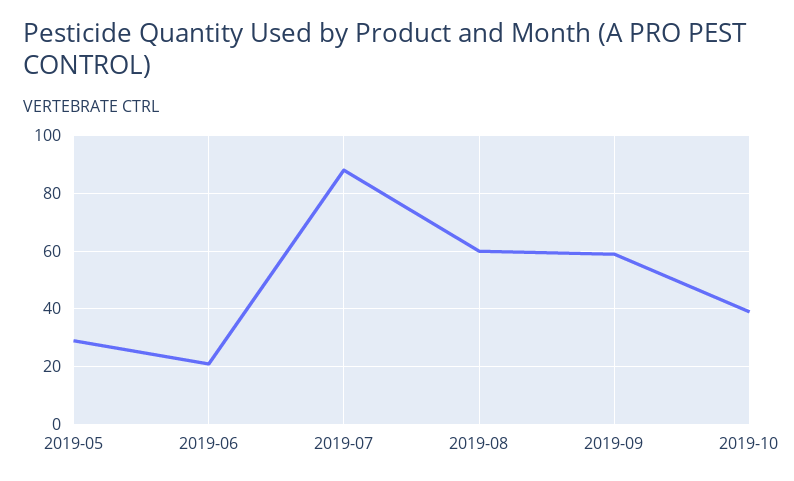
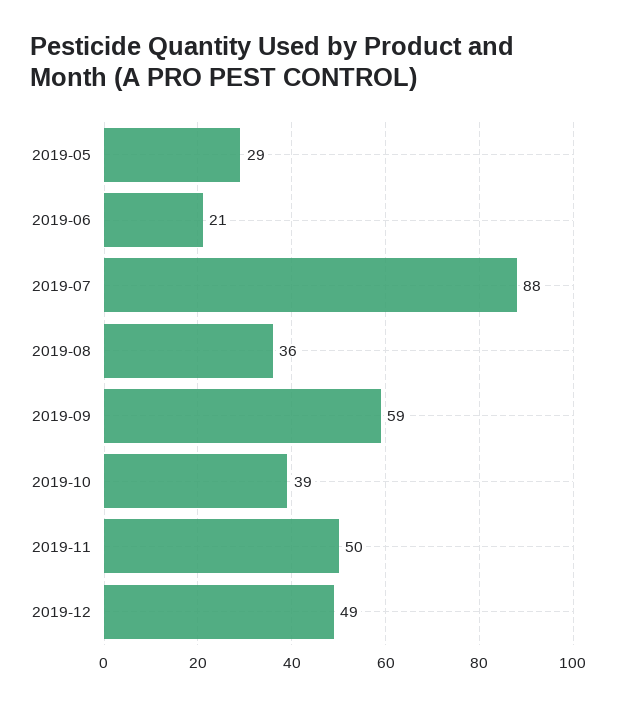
2019-08: 60 -> 36
2019-11: none -> 50
2019-12: none -> 49

